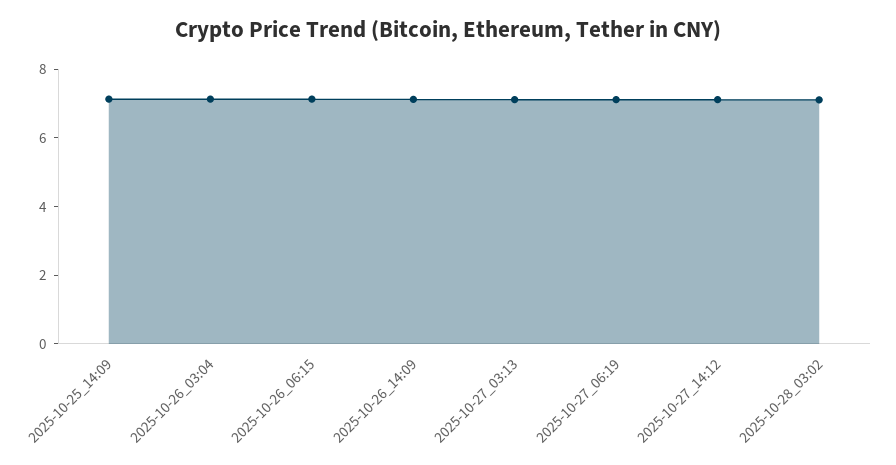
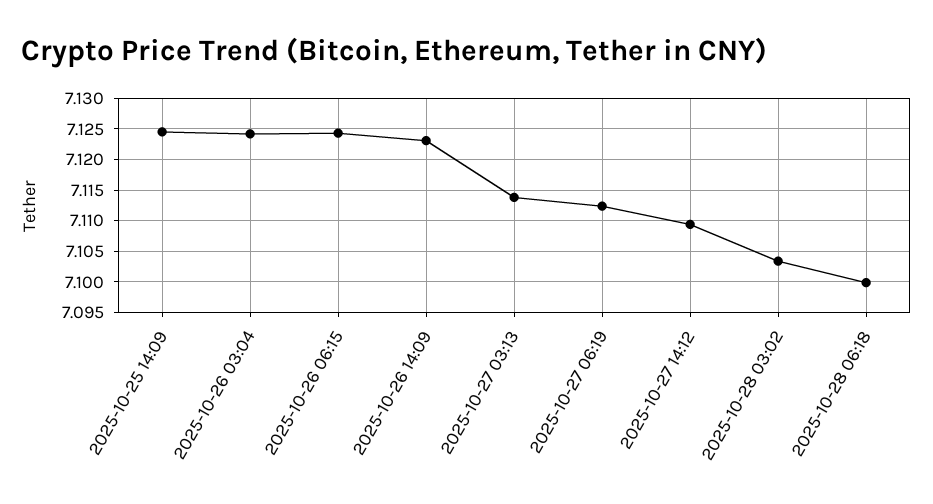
2025-10-28 06:18: none -> 7.1

